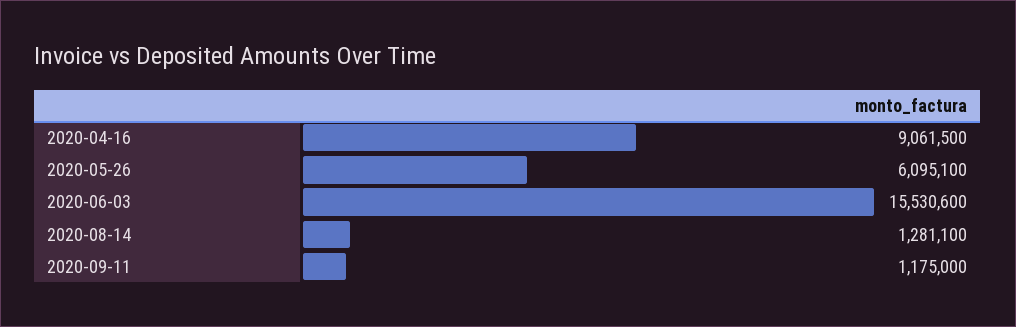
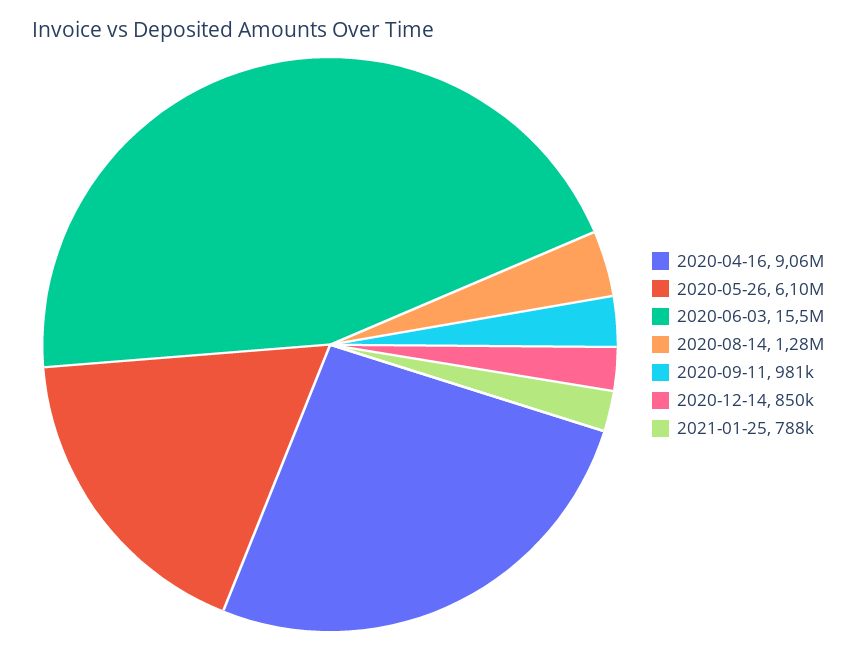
2020-09-11: 1175000 -> 981000
2020-12-14: none -> 850000
2021-01-25: none -> 788000

